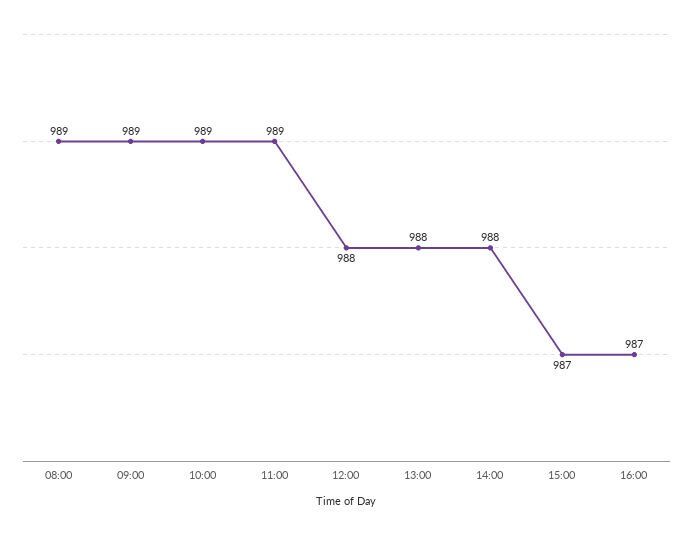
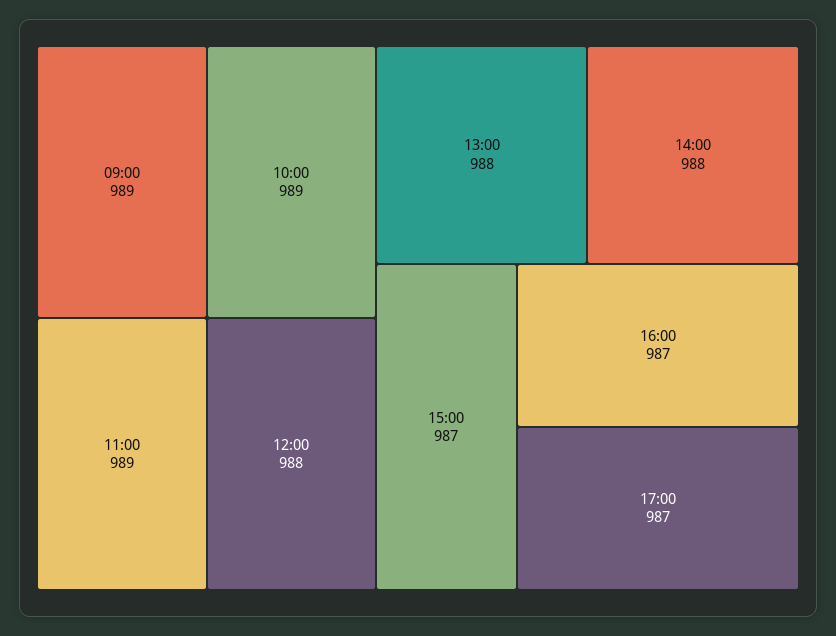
08:00: 989 -> none
17:00: none -> 987

